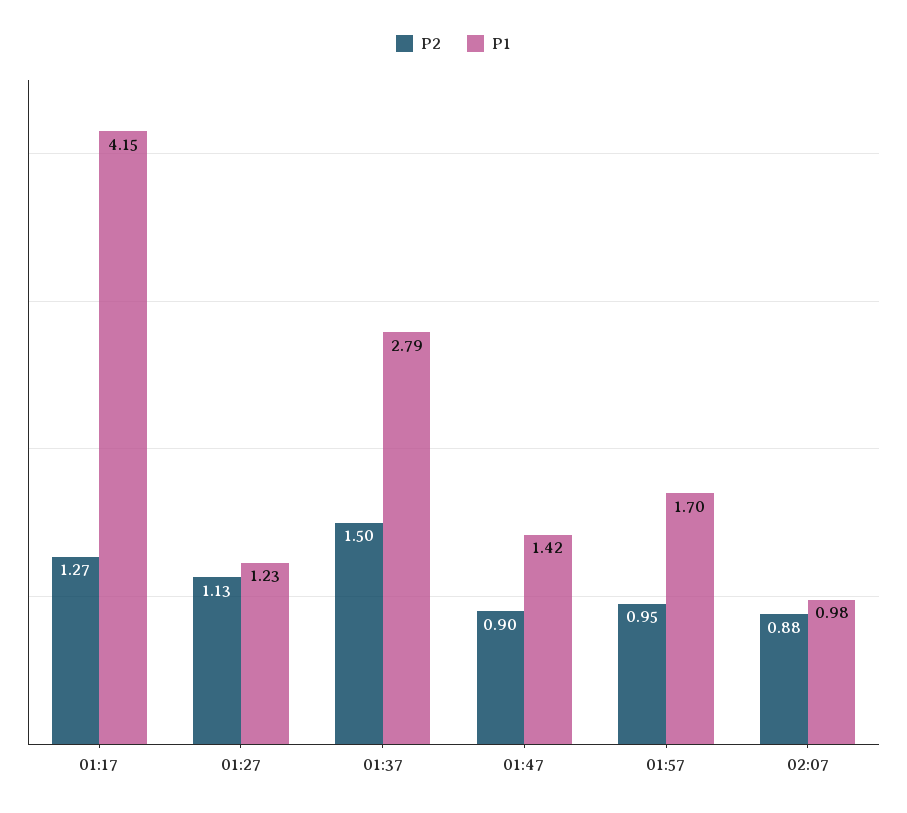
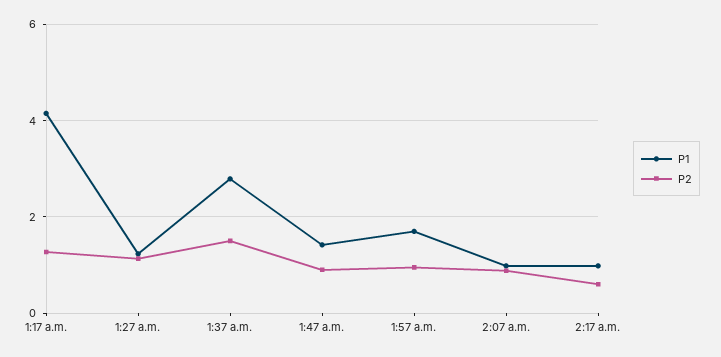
P1, 2:17 a.m.: none -> 1
P2, 2:17 a.m.: none -> 0.6

